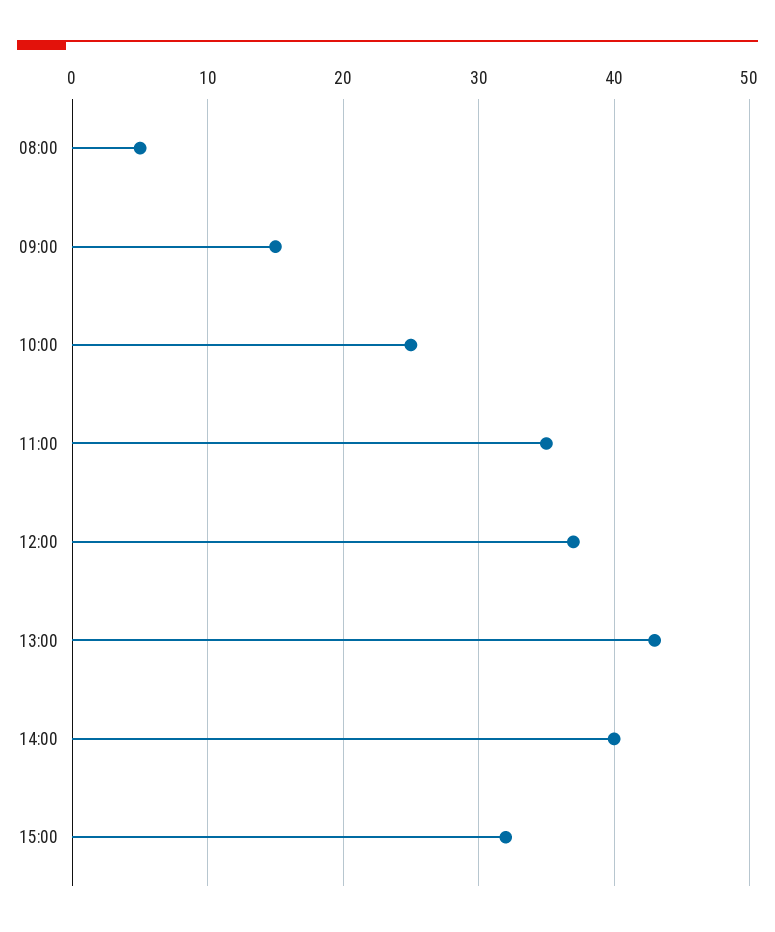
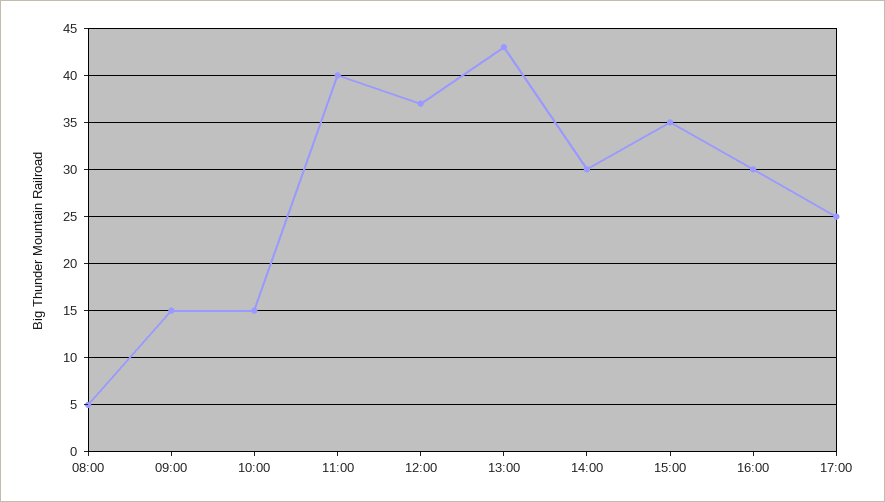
10:00: 25 -> 15
11:00: 35 -> 40
14:00: 40 -> 30
15:00: 32 -> 35
16:00: none -> 30
17:00: none -> 25

